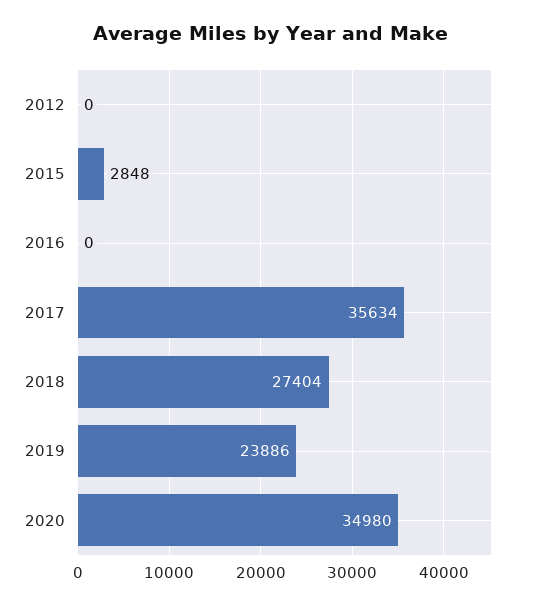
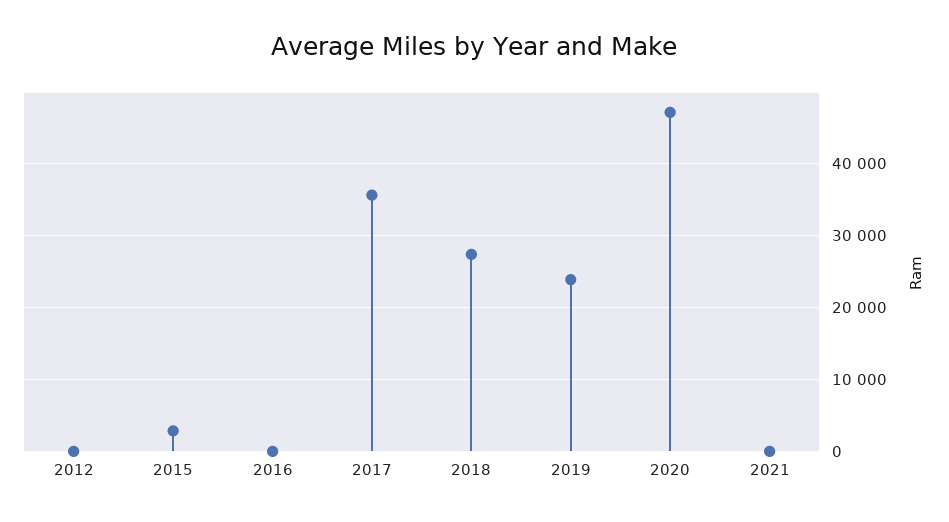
2020: 34980 -> 47000
2021: none -> 0

